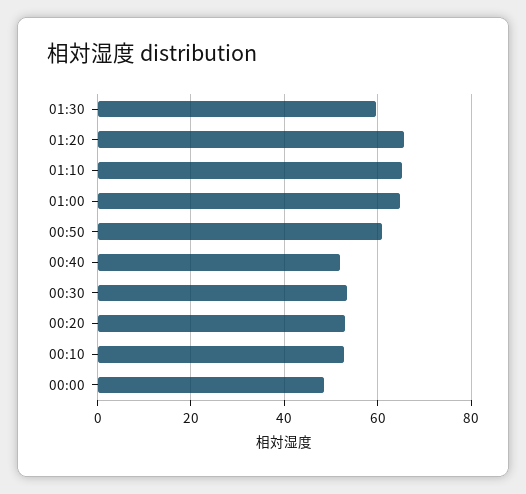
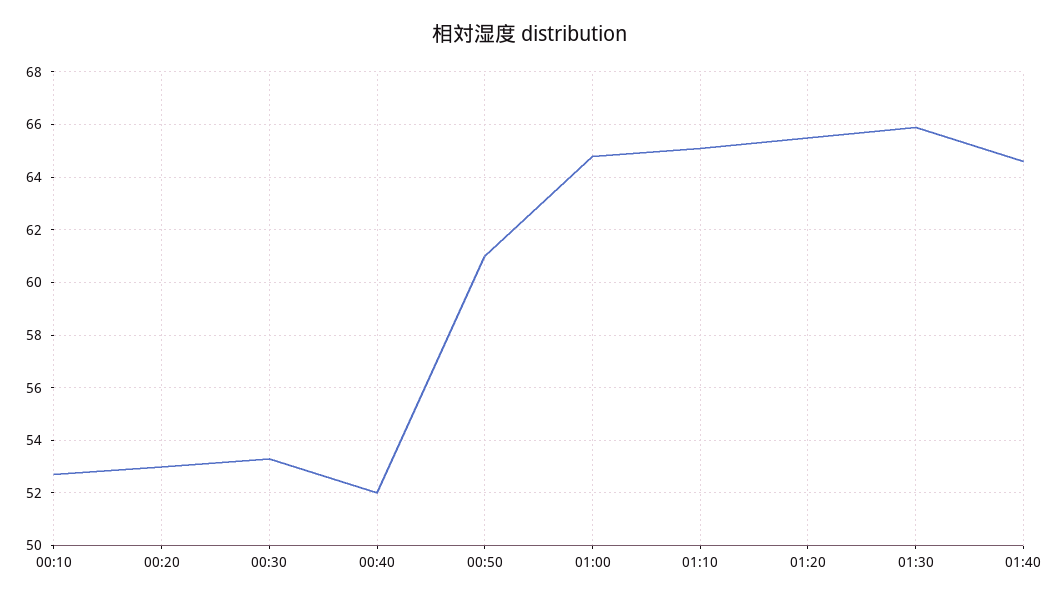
01:30: 60 -> 66
00:00: 48 -> none
01:40: none -> 64.5

